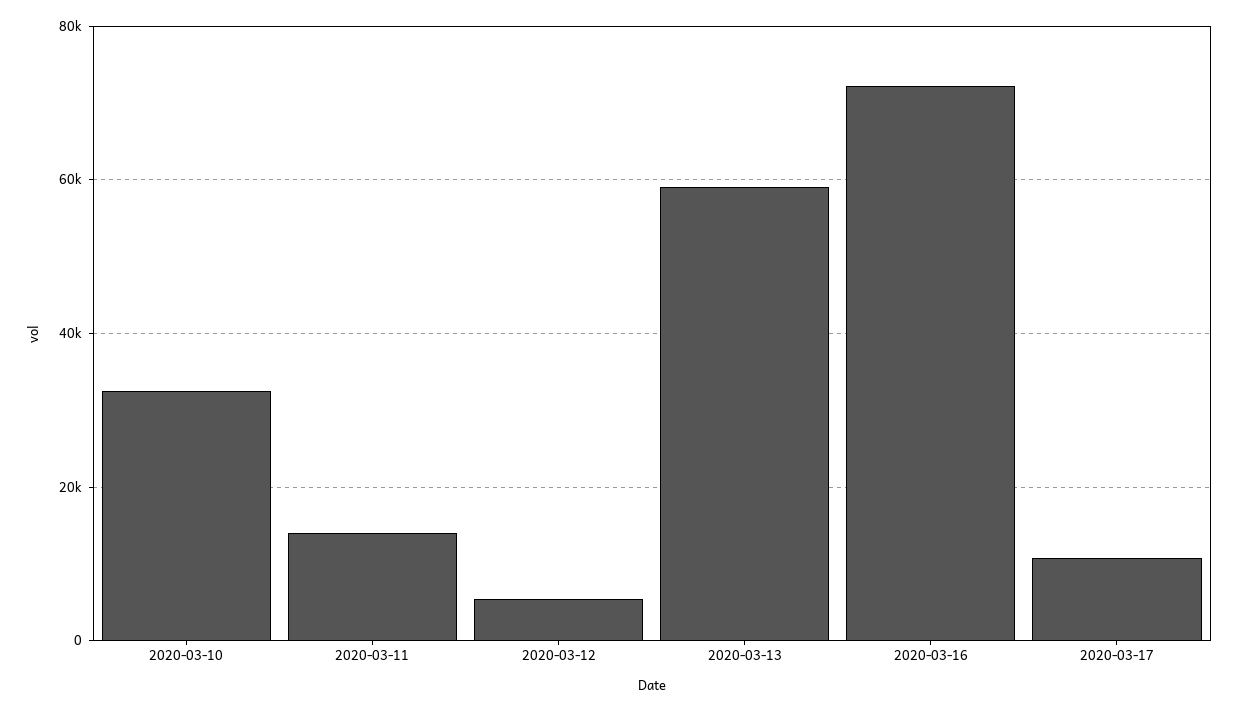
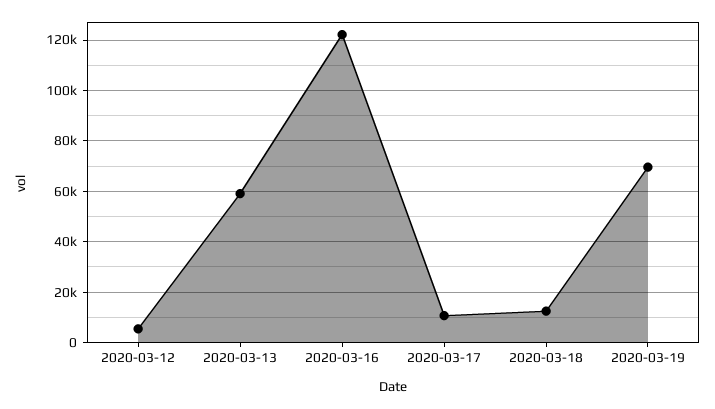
2020-03-10: 32000 -> none
2020-03-11: 14000 -> none
2020-03-16: 72000 -> 122500
2020-03-18: none -> 12500
2020-03-19: none -> 70000

